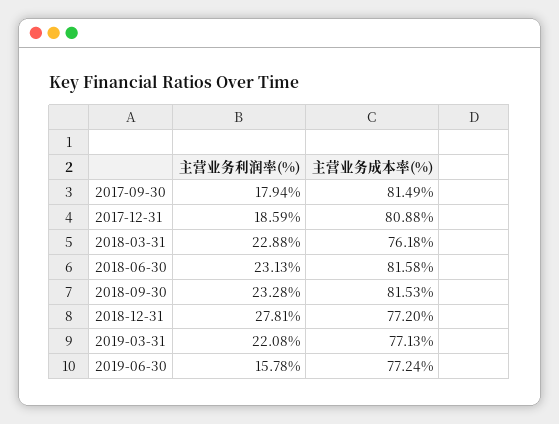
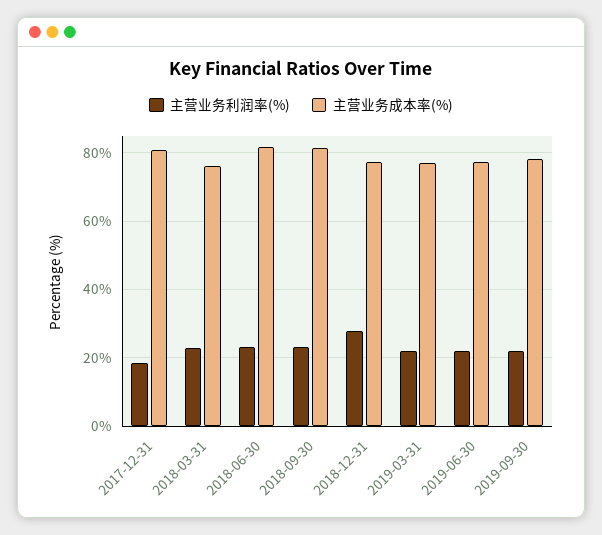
主营业务利润率(%), 2017-09-30: 17.94 -> none
主营业务成本率(%), 2017-09-30: 81.49 -> none
主营业务利润率(%), 2019-06-30: 15.78 -> 22
主营业务利润率(%), 2019-09-30: none -> 22
主营业务成本率(%), 2019-09-30: none -> 78

